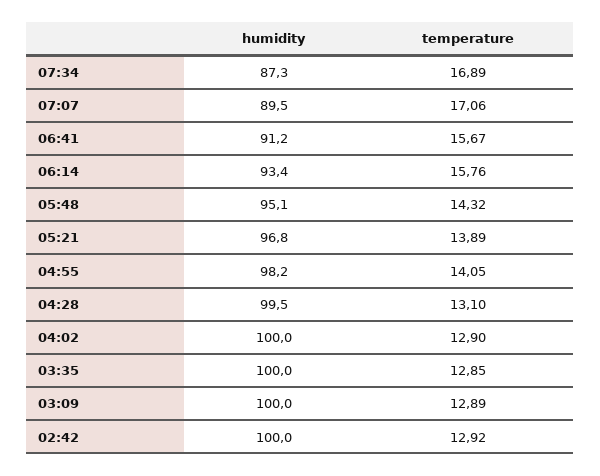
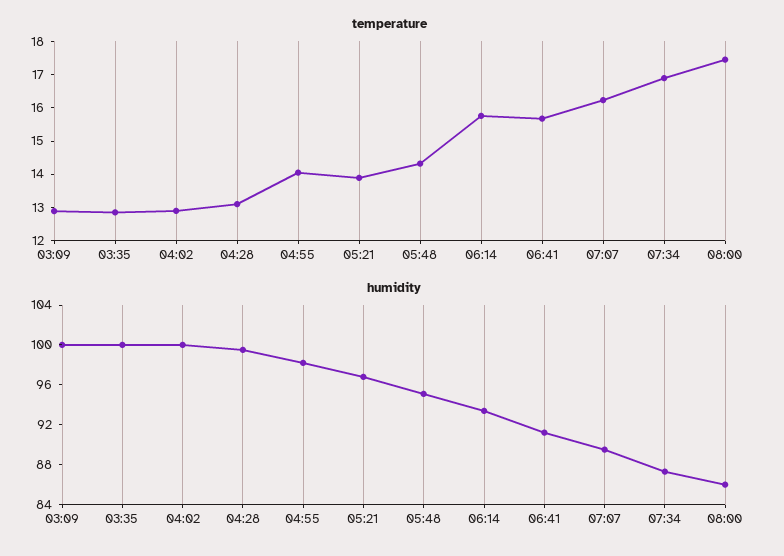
temperature, 07:07: 17.06 -> 16.25
humidity, 02:42: 100 -> none
temperature, 02:42: 12.92 -> none
temperature, 08:00: none -> 17.5
humidity, 08:00: none -> 86

